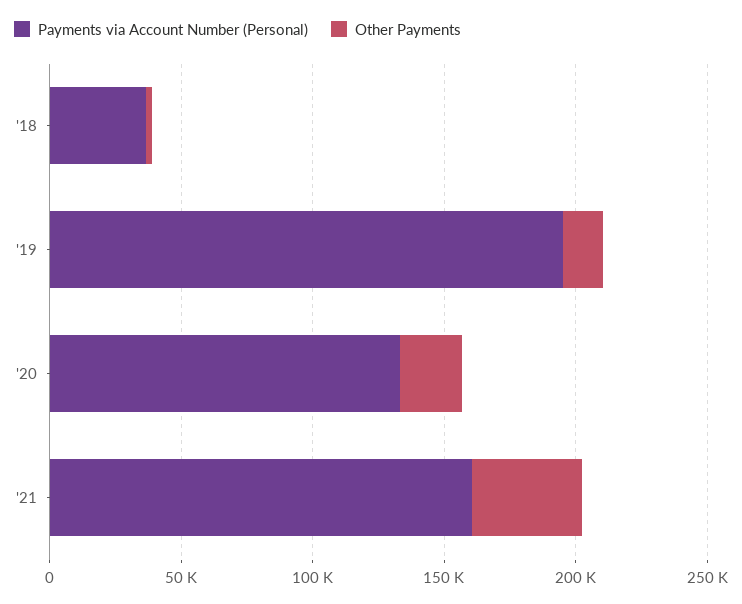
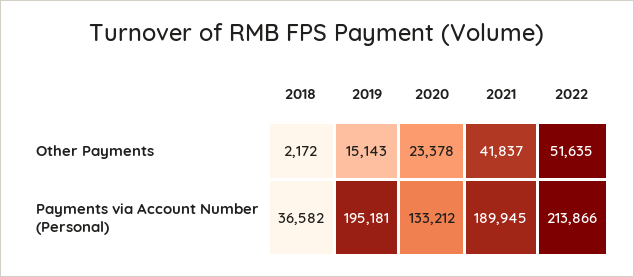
Payments via Account Number (Personal), '21: 160000 -> 189945
Other Payments, 2022: none -> 51635
Payments via Account Number (Personal), 2022: none -> 213866

